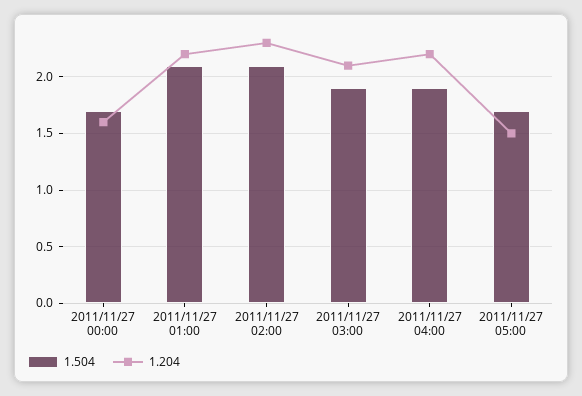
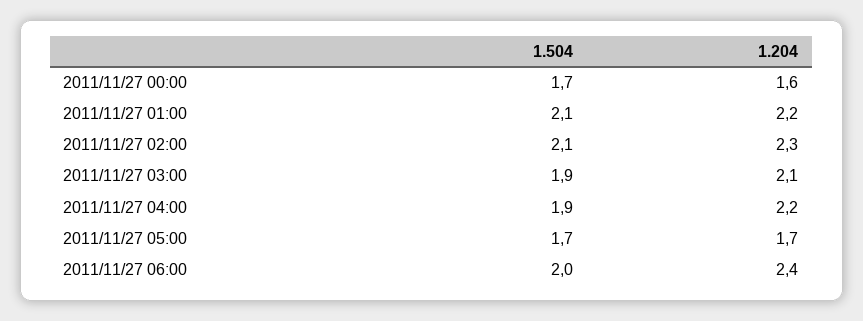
1.204, 2011/11/27 05:00: 1.5 -> 1.7
1.504, 2011/11/27 06:00: none -> 2
1.204, 2011/11/27 06:00: none -> 2.4

